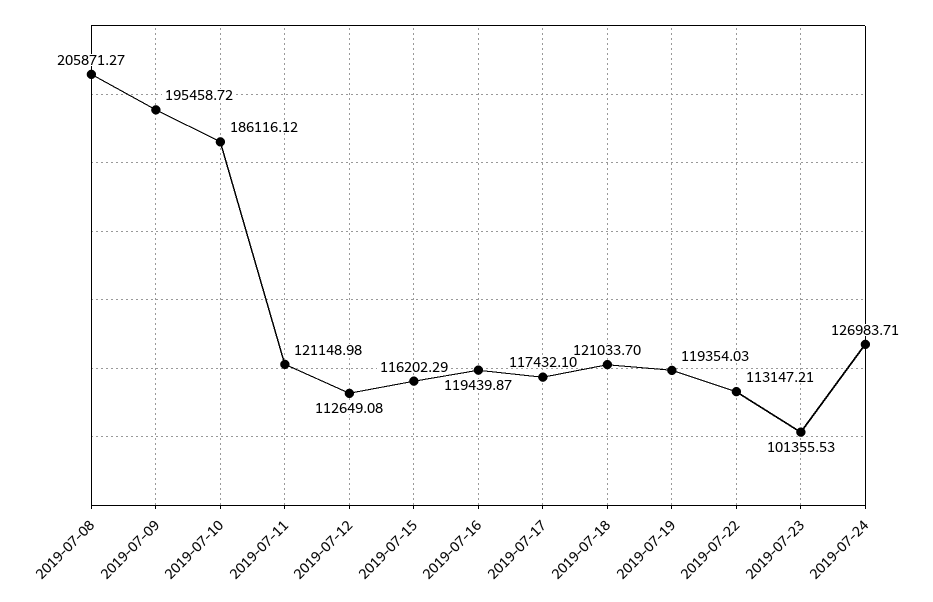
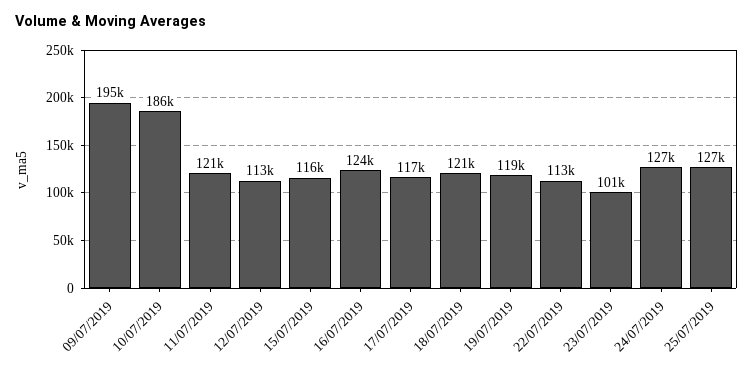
2019-07-08: 205871.27 -> none
2019-07-16: 119439.87 -> 124000
25/07/2019: none -> 127000

